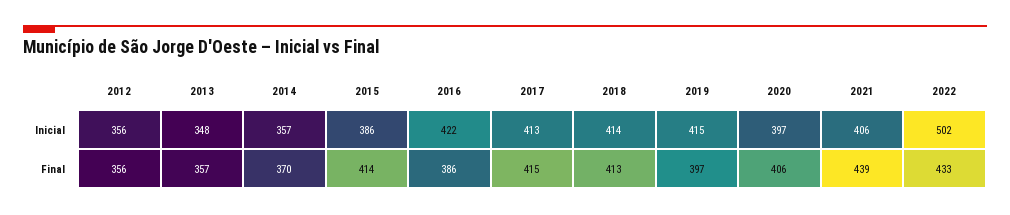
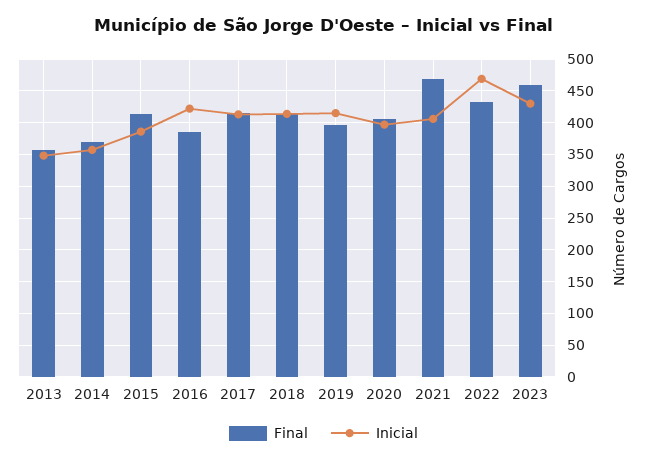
Inicial, 2012: 356 -> none
Inicial, 2022: 502 -> 470
Final, 2012: 356 -> none
Final, 2021: 439 -> 470
Final, 2023: none -> 460
Inicial, 2023: none -> 430

